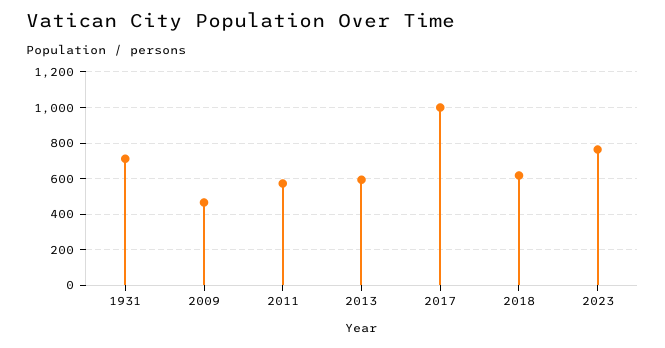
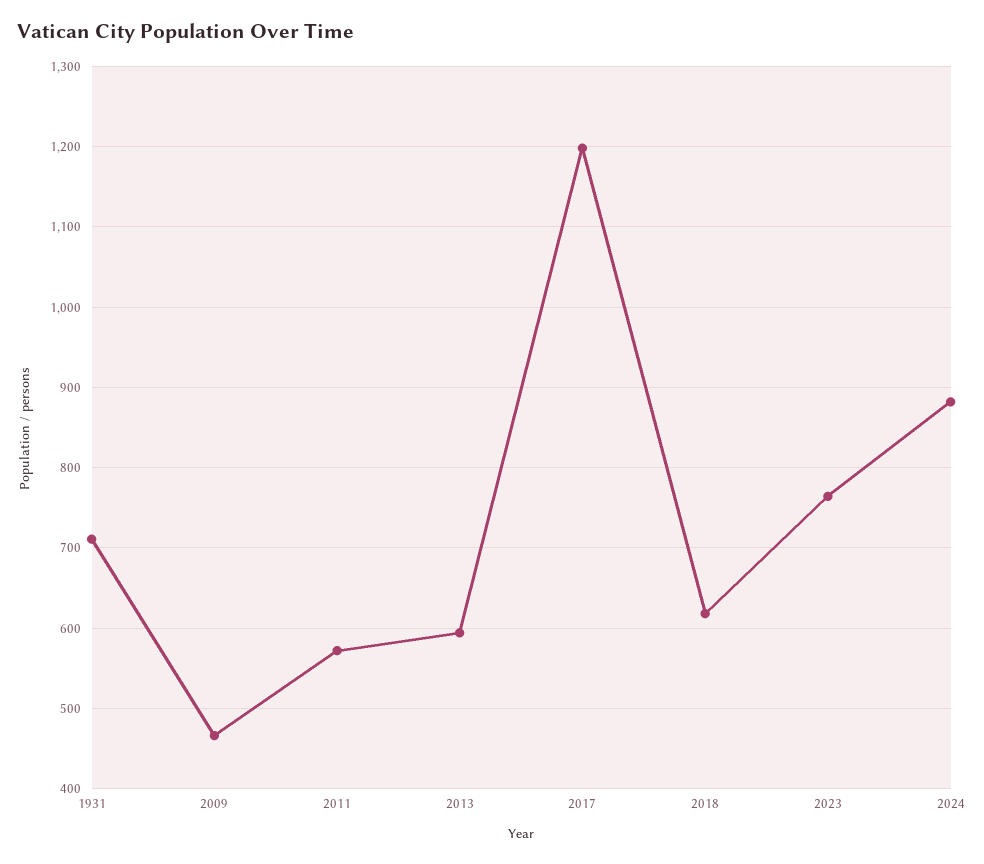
2017: 1000 -> 1200
2024: none -> 880

